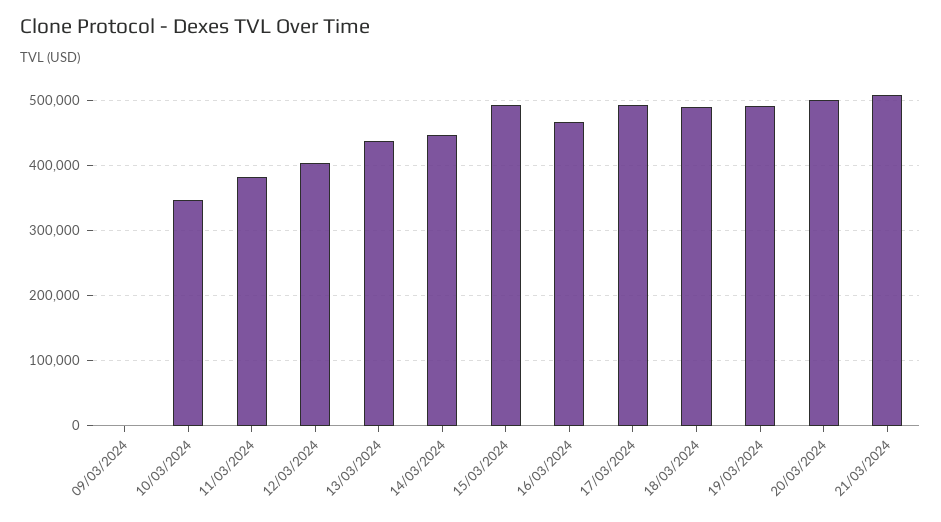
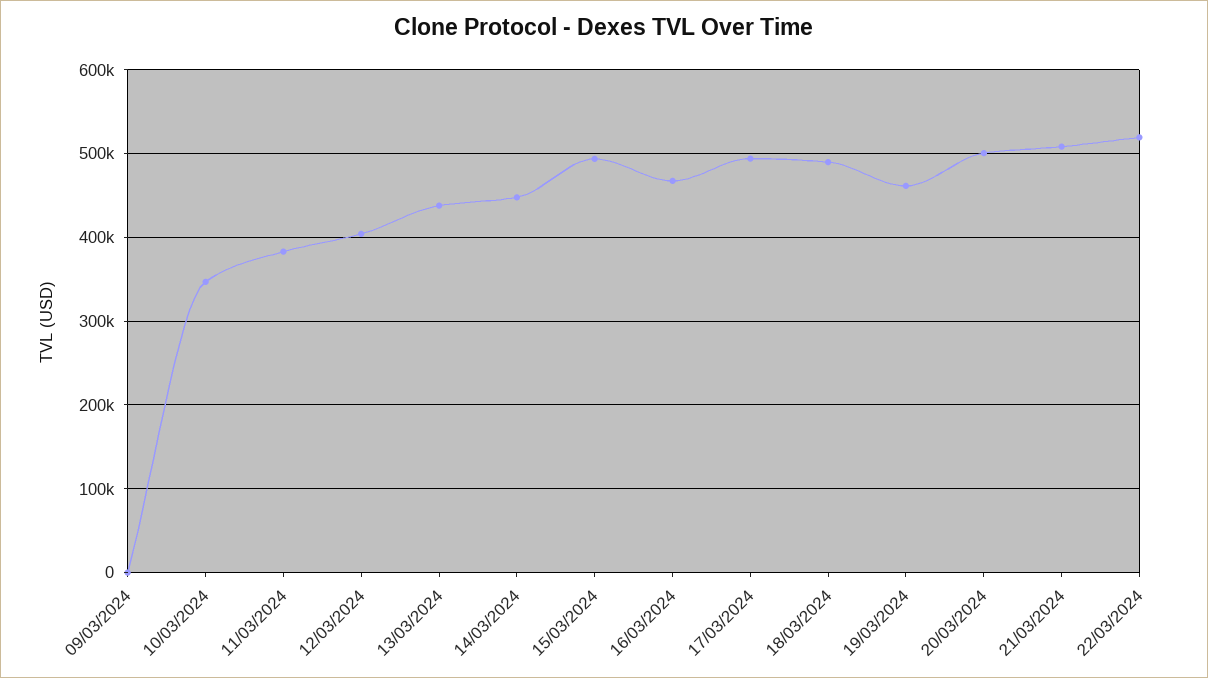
19/03/2024: 490000 -> 460000
22/03/2024: none -> 520000

